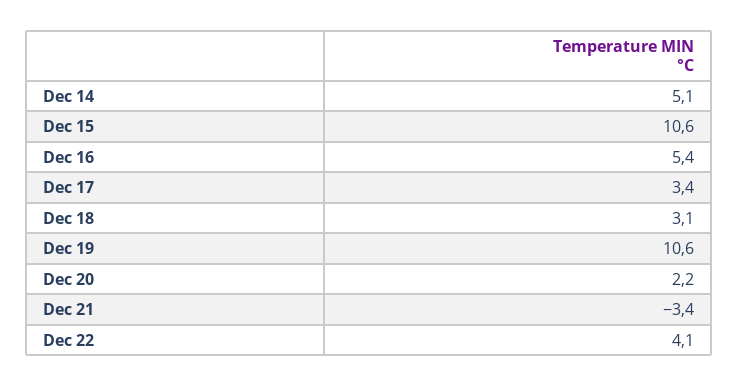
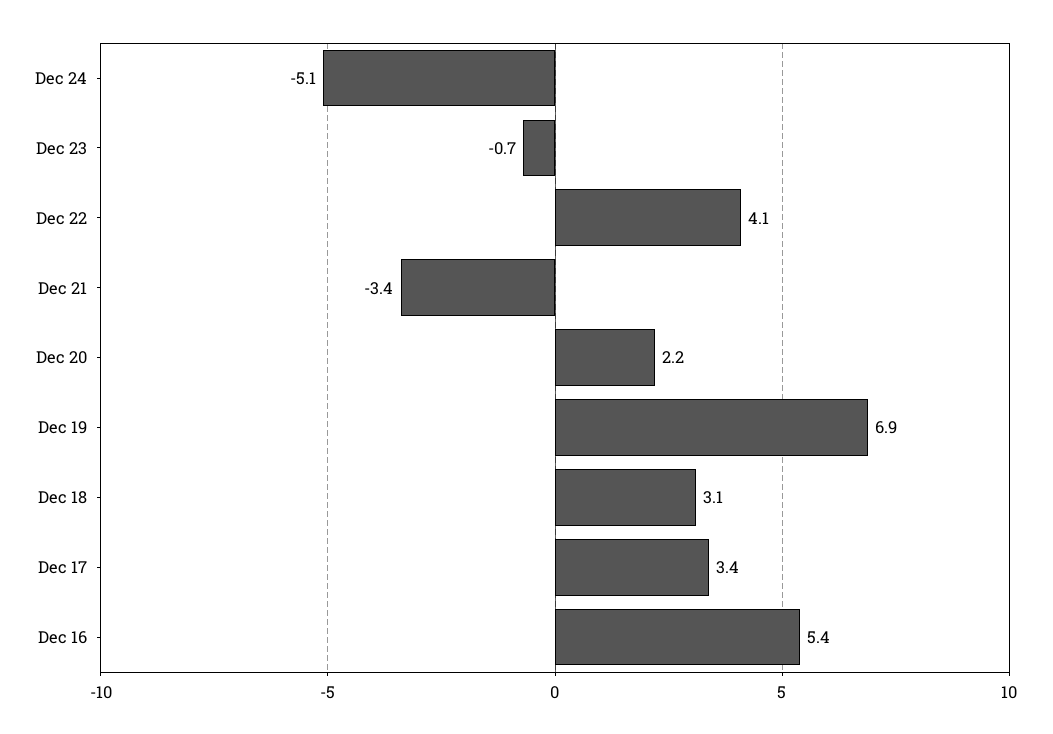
Dec 14: 5.1 -> none
Dec 15: 10.6 -> none
Dec 19: 10.6 -> 6.9
Dec 24: none -> -5.1
Dec 23: none -> -0.7

